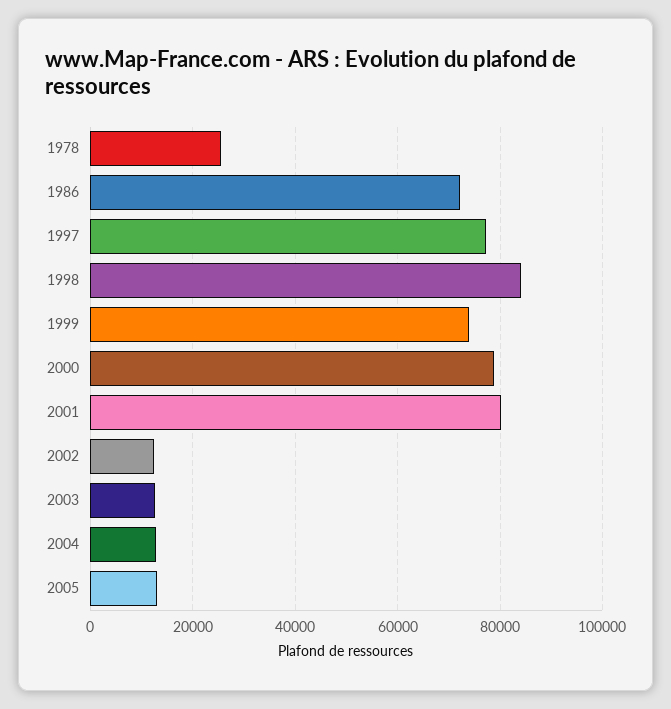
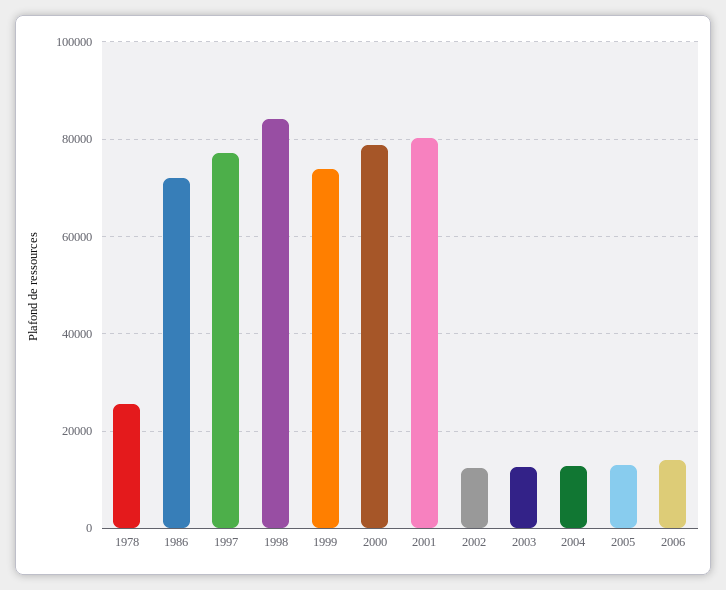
2006: none -> 14000

